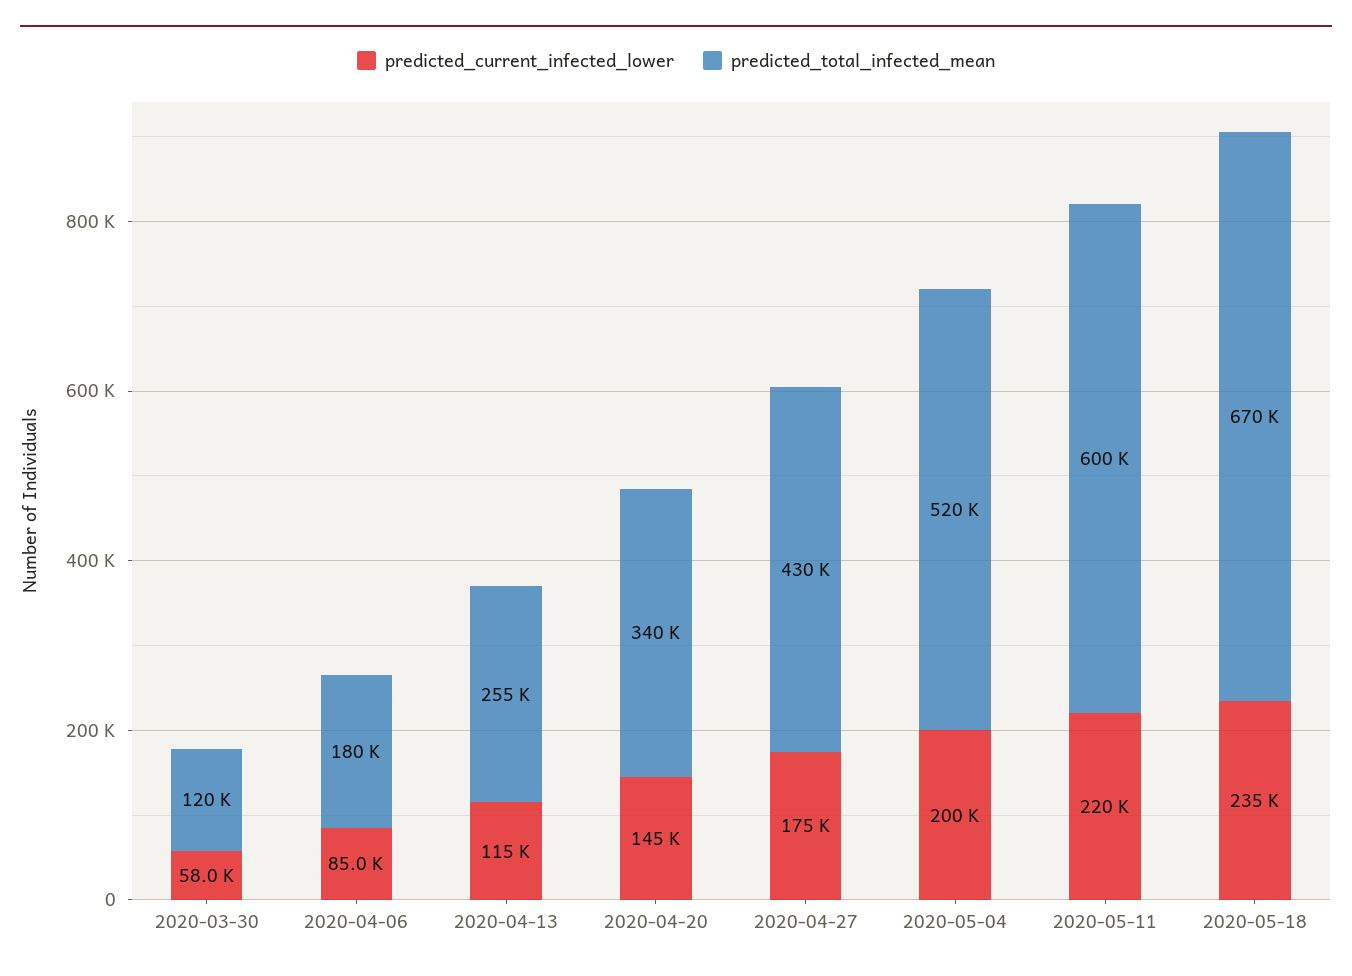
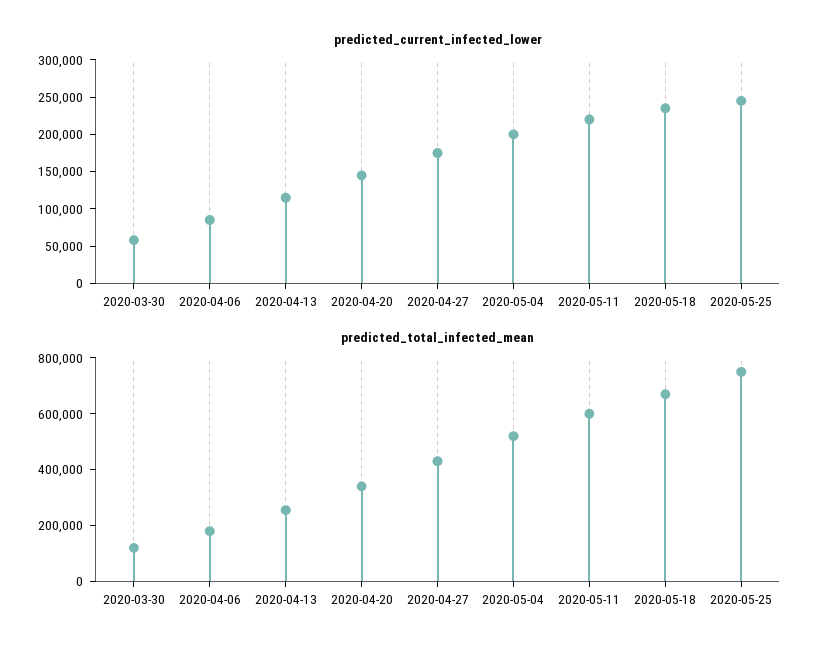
predicted_current_infected_lower, 2020-05-25: none -> 250000
predicted_total_infected_mean, 2020-05-25: none -> 750000

